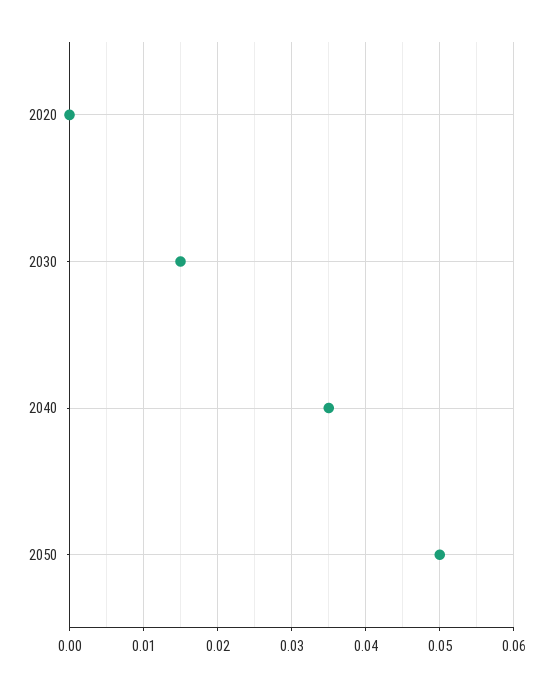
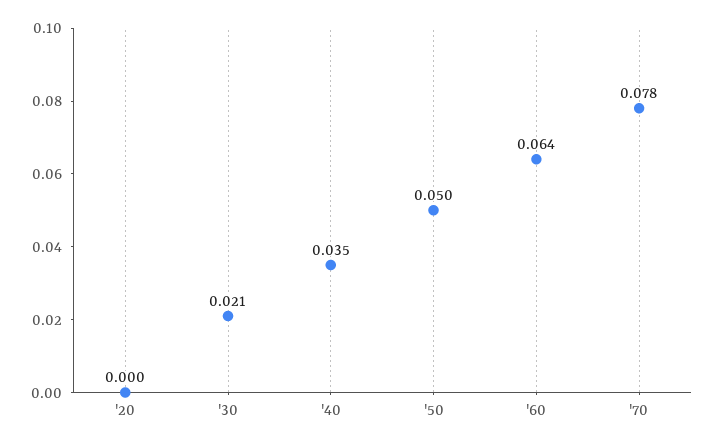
2030: 0.015 -> 0.021
'60: none -> 0.064
'70: none -> 0.078

